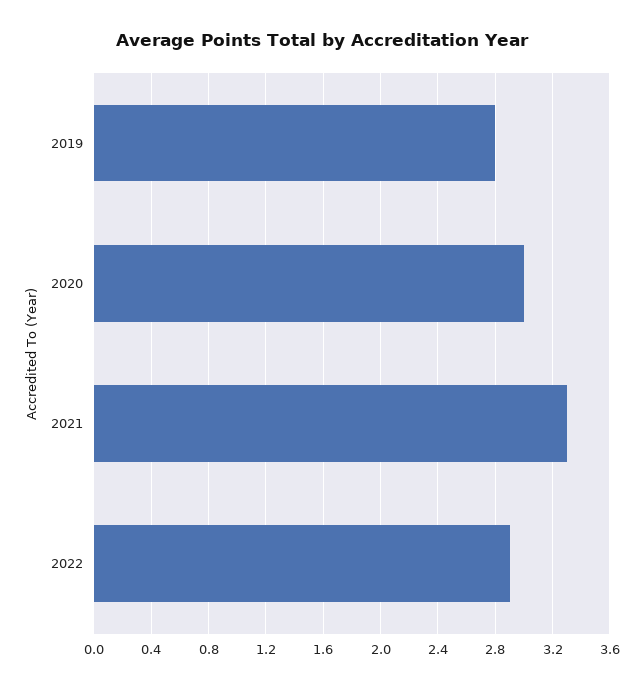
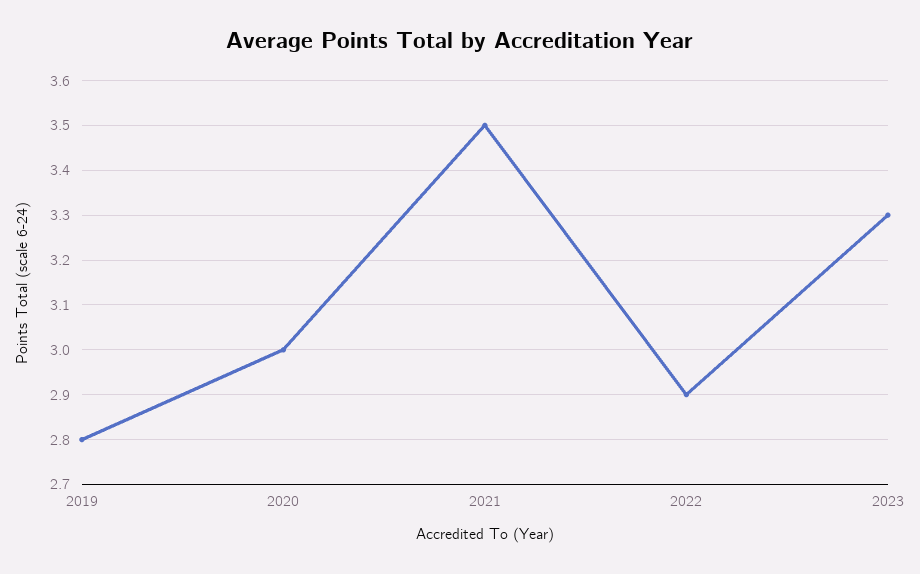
2021: 3.3 -> 3.5
2023: none -> 3.3

